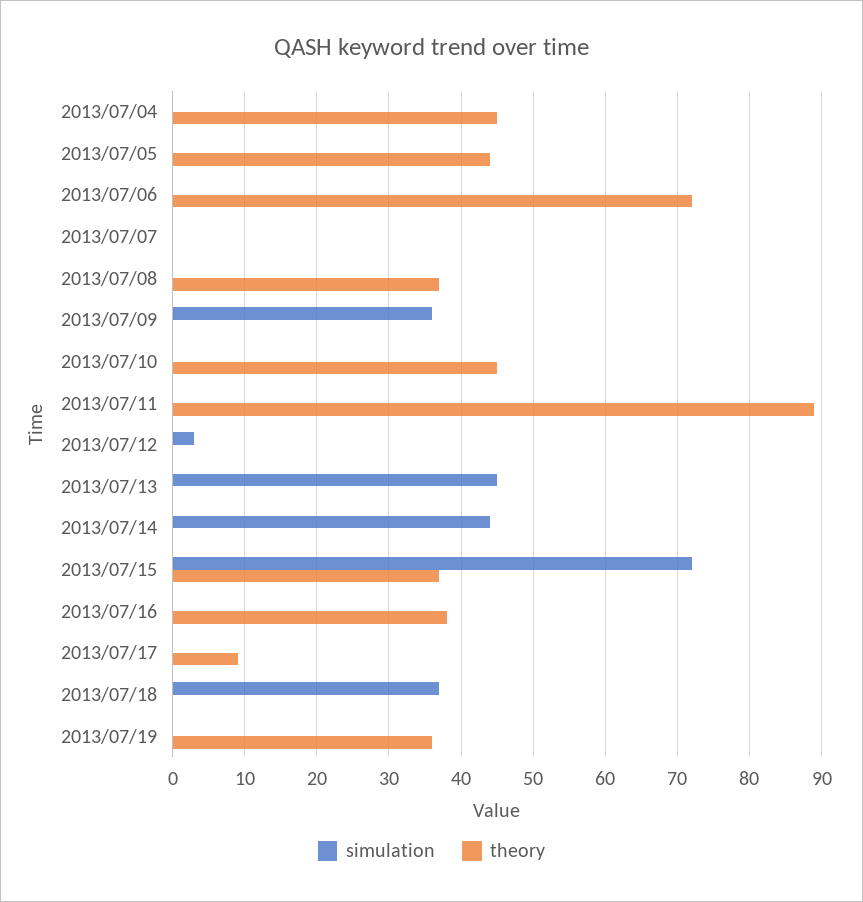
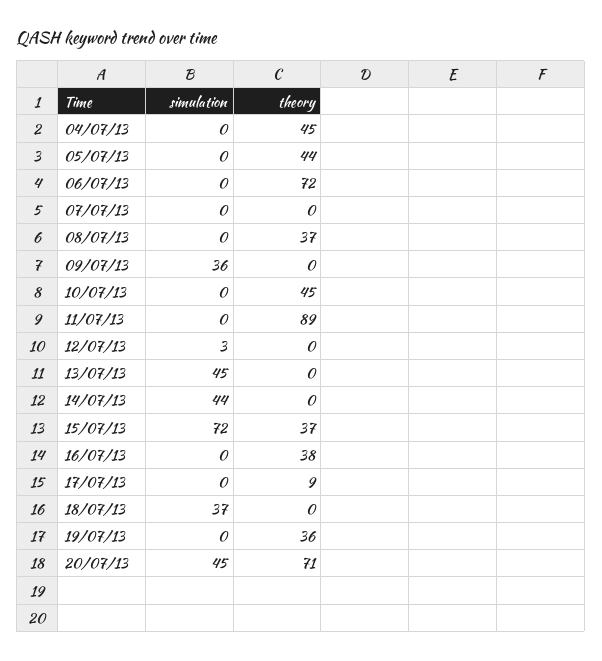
simulation, 20/07/13: none -> 45
theory, 20/07/13: none -> 71

